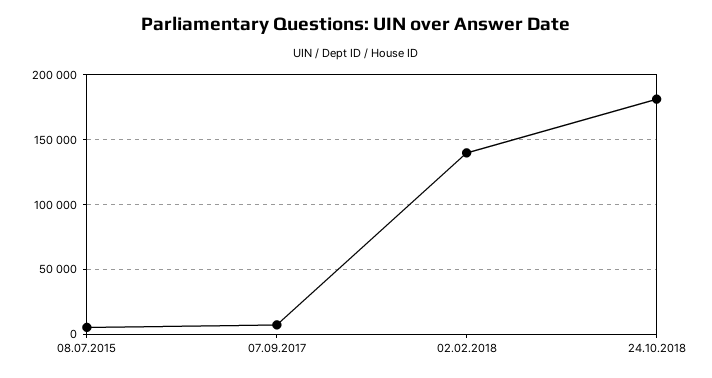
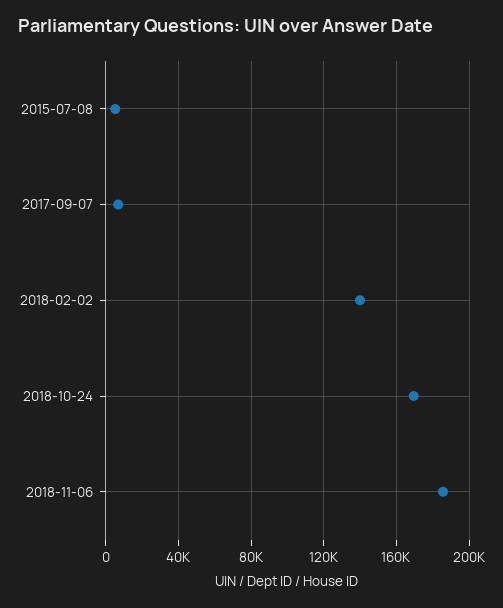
24.10.2018: 180000 -> 170000
2018-11-06: none -> 185000

